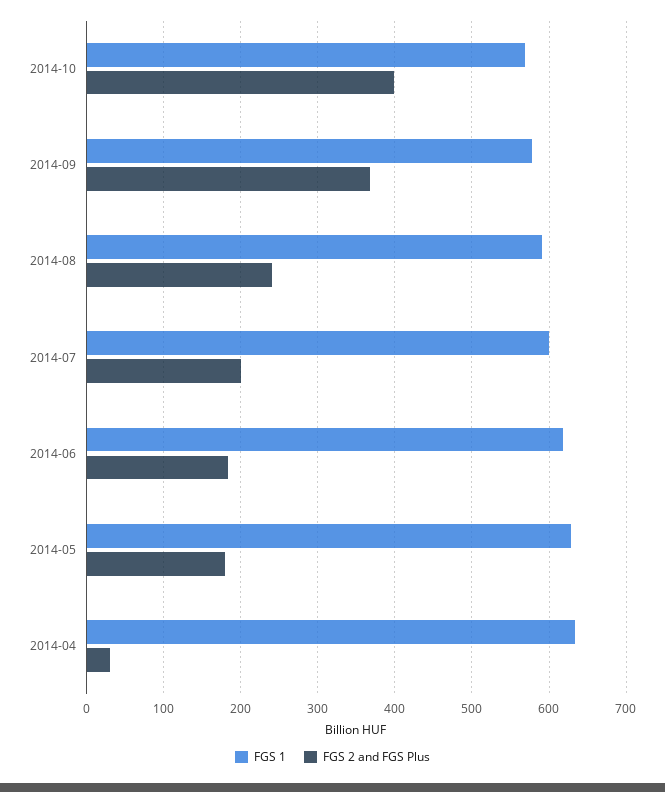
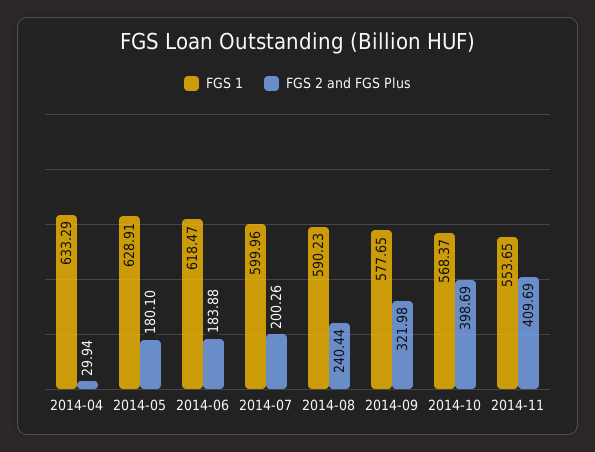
FGS 2 and FGS Plus, 2014-09: 370 -> 321.98
FGS 1, 2014-11: none -> 553.65
FGS 2 and FGS Plus, 2014-11: none -> 409.69

